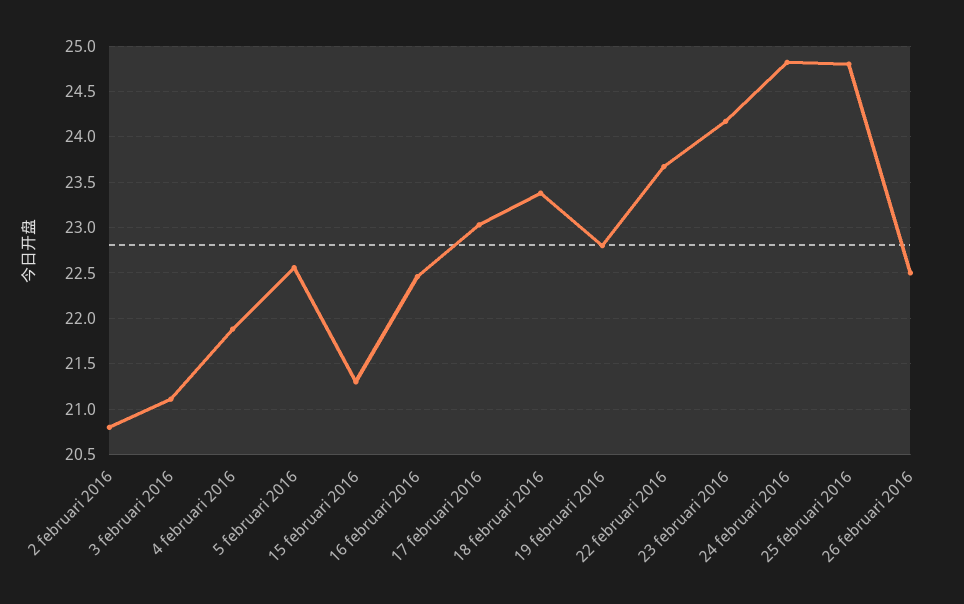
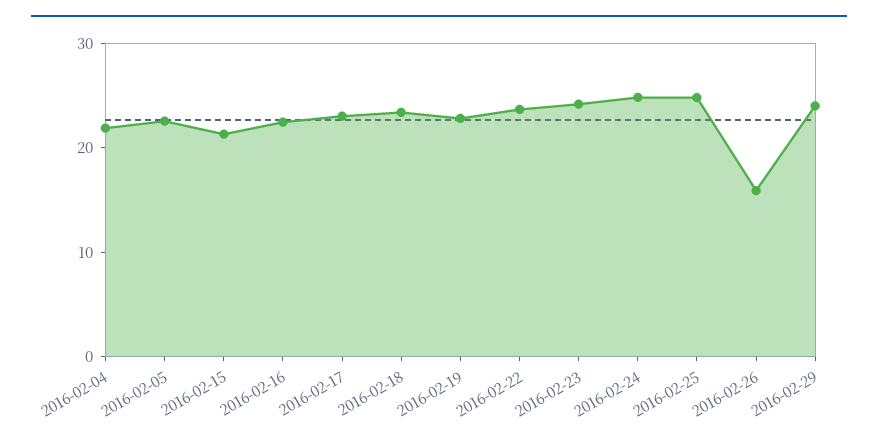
2 februari 2016: 20.8 -> none
3 februari 2016: 21.1 -> none
26 februari 2016: 22.5 -> 16
2016-02-29: none -> 24

